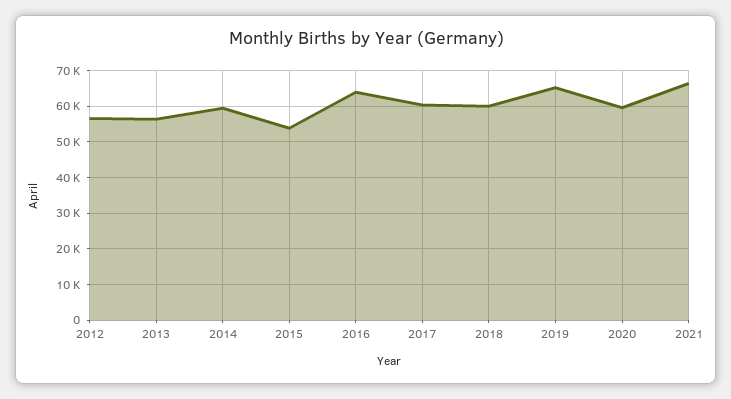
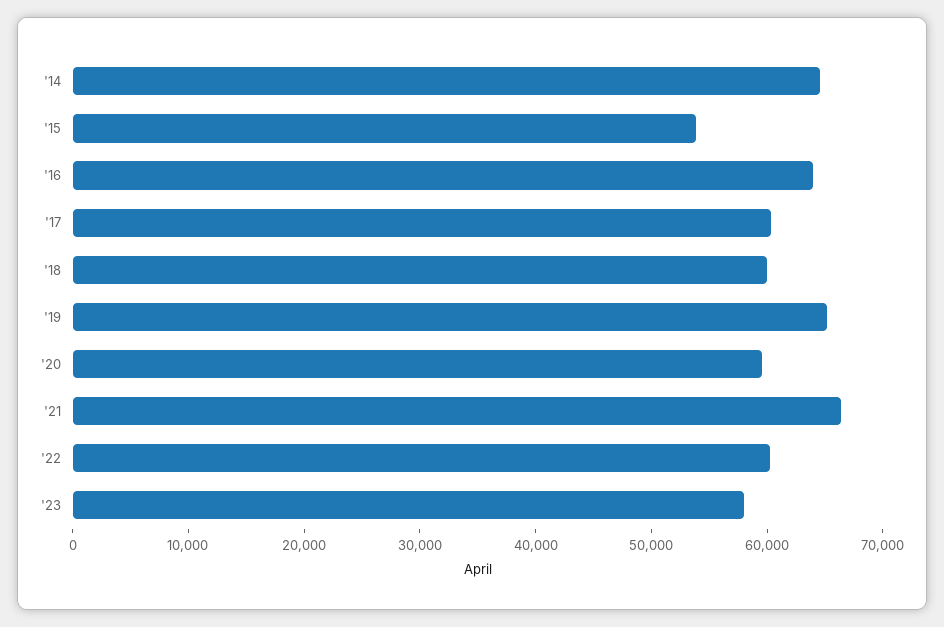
2012: 56000 -> none
2013: 56000 -> none
2014: 60000 -> 64000
'22: none -> 60000
'23: none -> 58000

